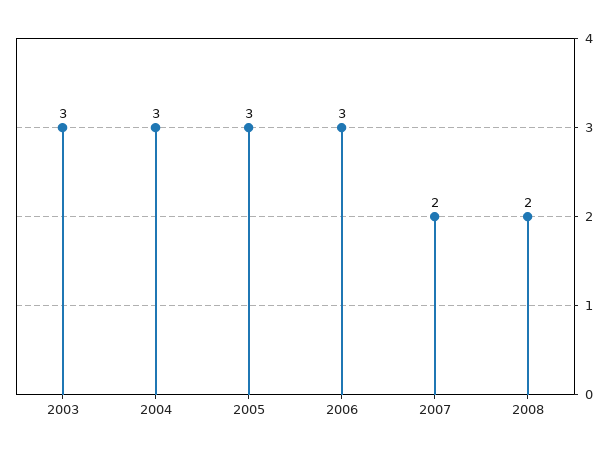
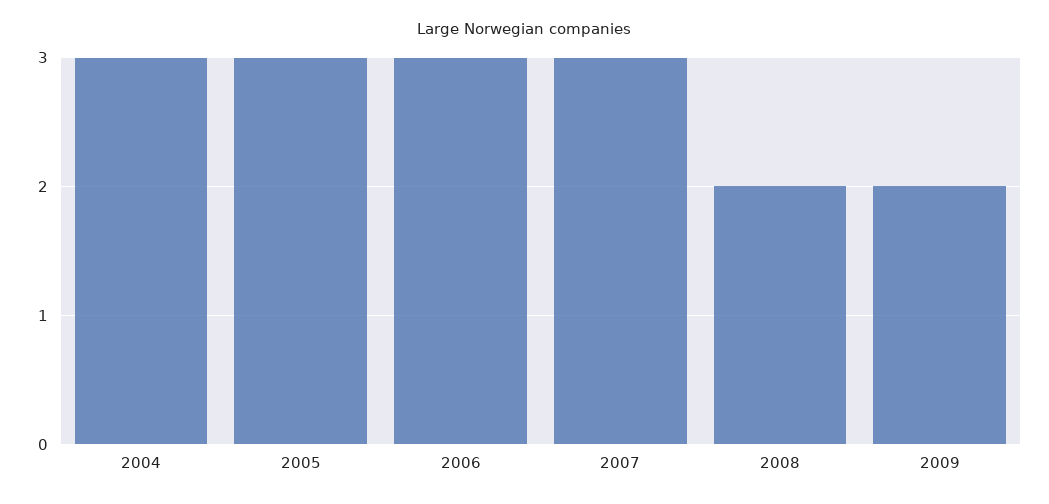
2003: 3 -> none
2007: 2 -> 3
2009: none -> 2

